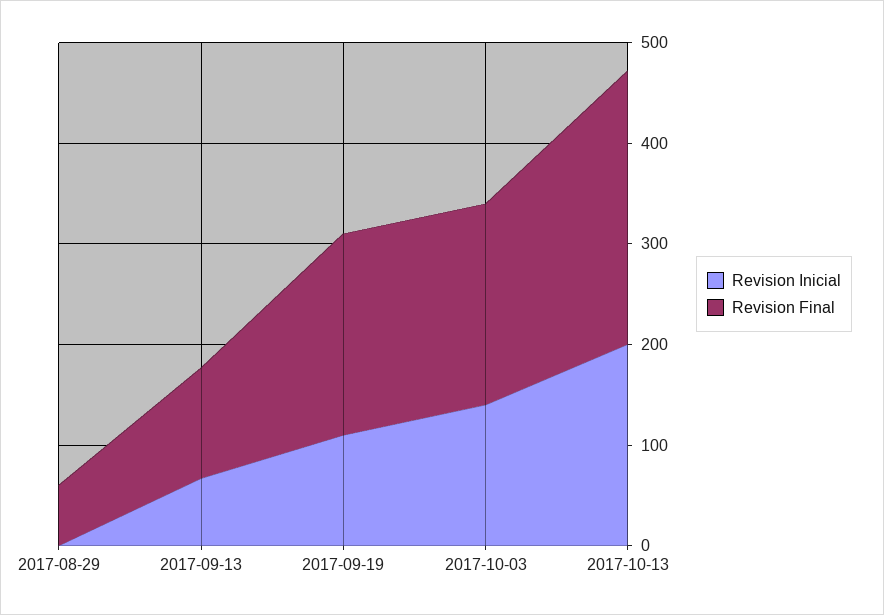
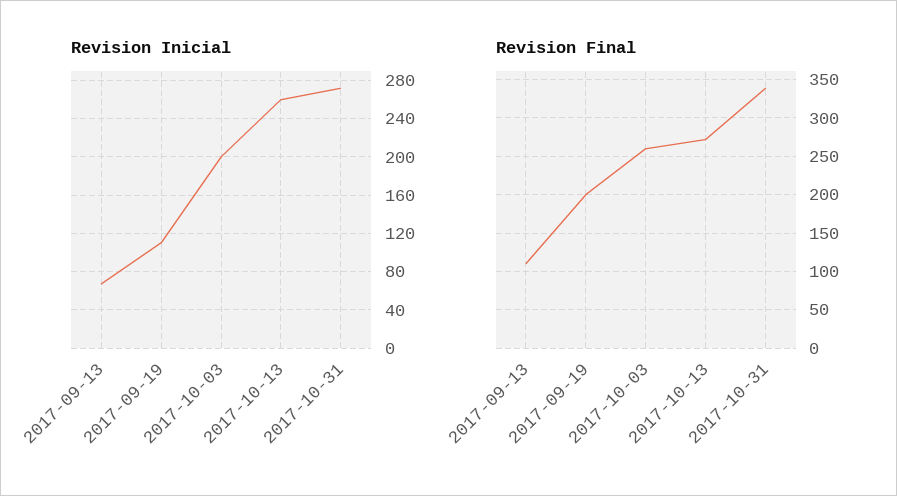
Revision Inicial, 2017-08-29: 0 -> none
Revision Final, 2017-08-29: 60 -> none
Revision Inicial, 2017-10-03: 140 -> 200
Revision Final, 2017-10-03: 200 -> 260
Revision Inicial, 2017-10-13: 200 -> 260
Revision Inicial, 2017-10-31: none -> 270
Revision Final, 2017-10-31: none -> 340

